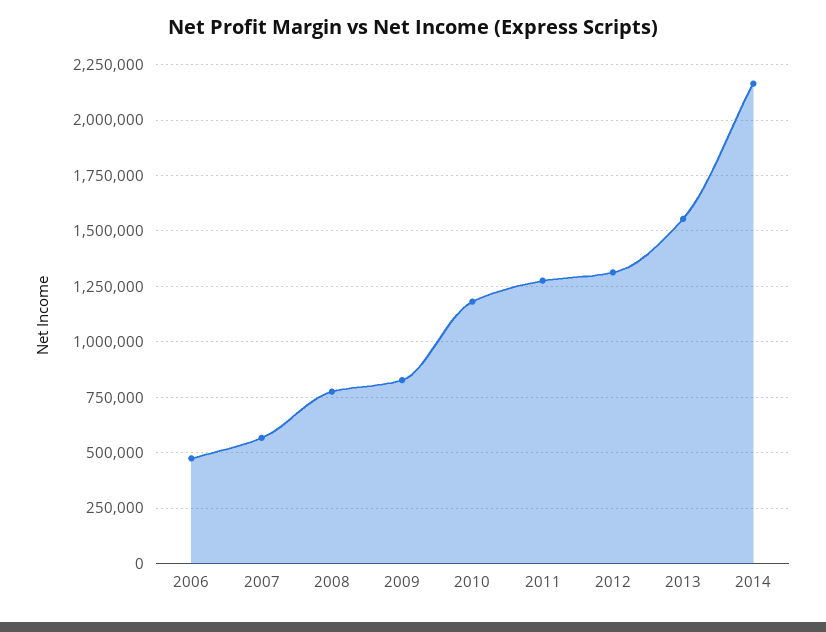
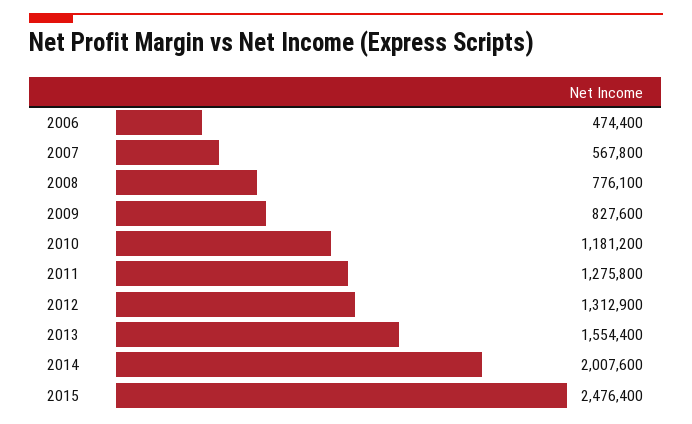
2014: 2150000 -> 2007600
2015: none -> 2476400

